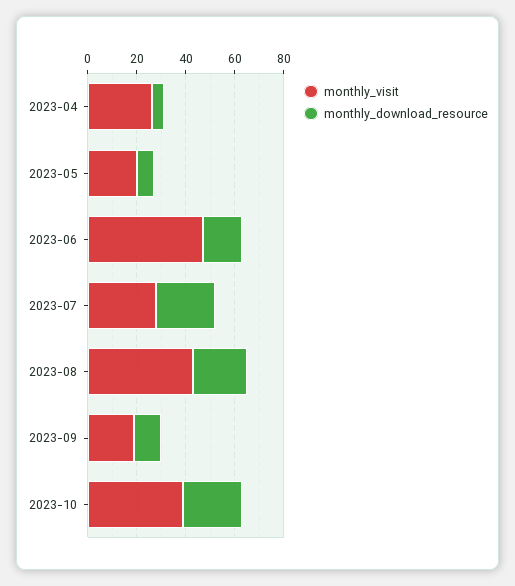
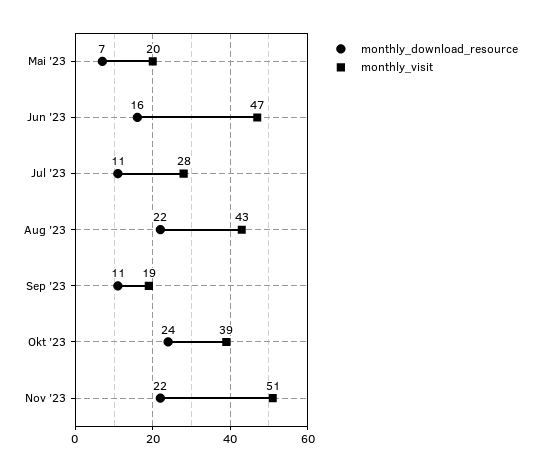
monthly_visit, 2023-04: 25 -> none
monthly_download_resource, 2023-04: 5 -> none
monthly_download_resource, 2023-07: 25 -> 11
monthly_download_resource, Nov '23: none -> 22
monthly_visit, Nov '23: none -> 51

